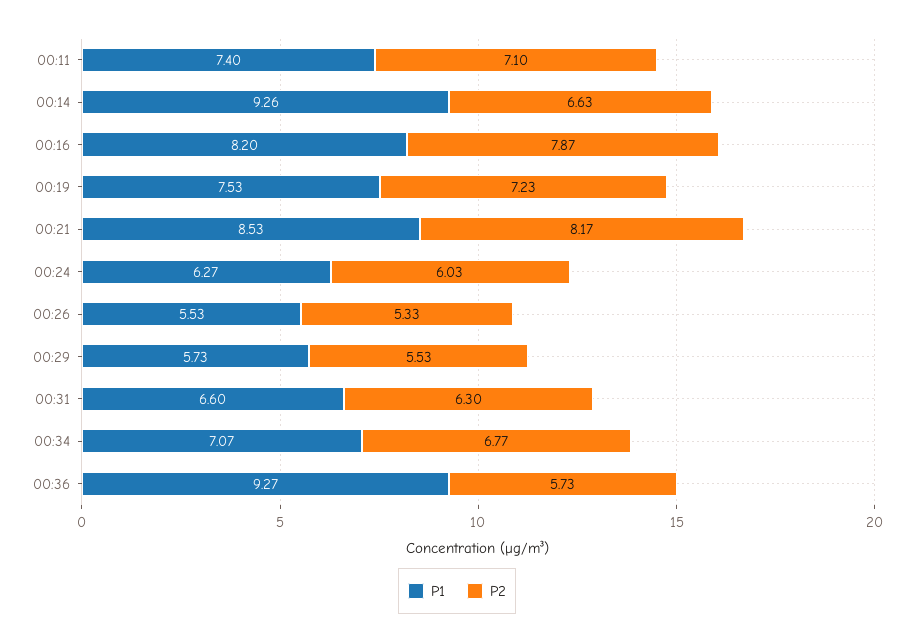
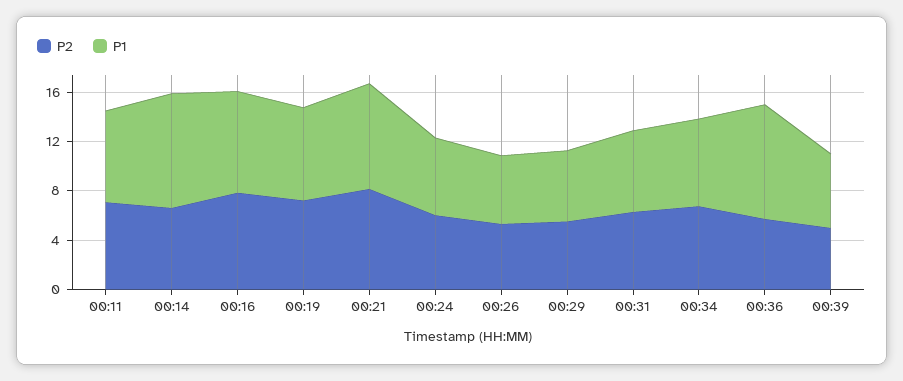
P2, 00:39: none -> 5
P1, 00:39: none -> 6

